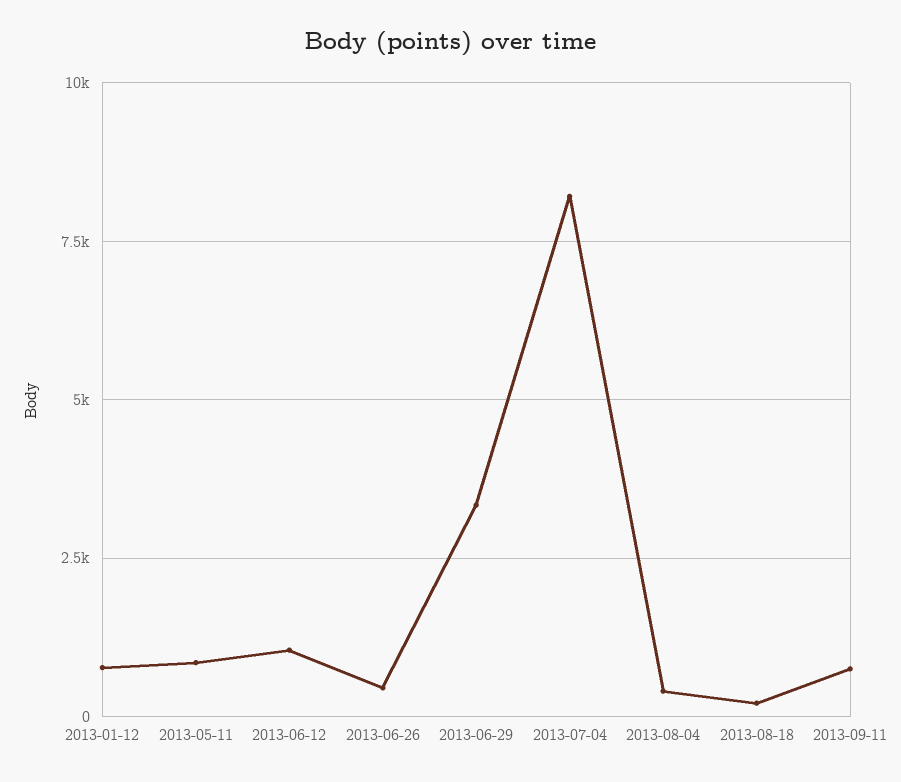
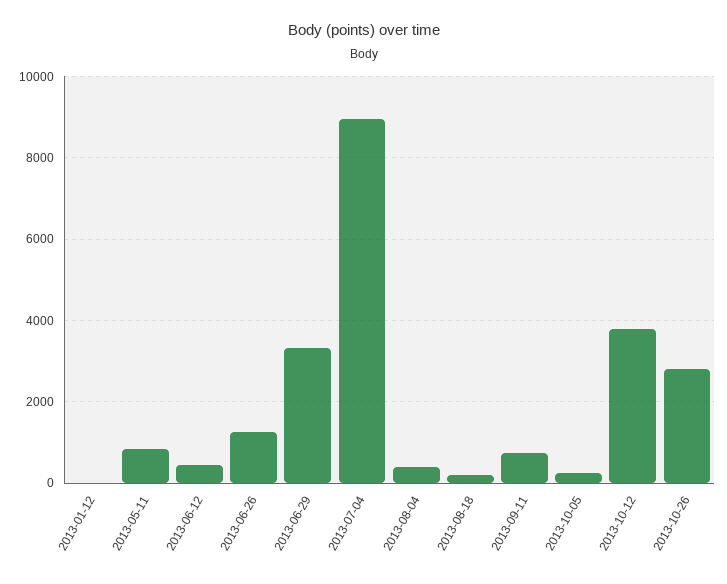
2013-01-12: 750 -> 0
2013-06-12: 1000 -> 400
2013-06-26: 500 -> 1200
2013-07-04: 8250 -> 9000
2013-10-05: none -> 200
2013-10-12: none -> 3800
2013-10-26: none -> 2800

